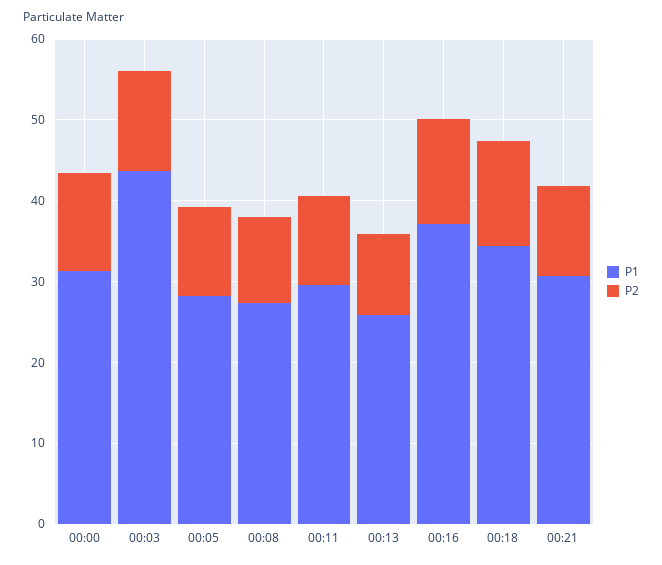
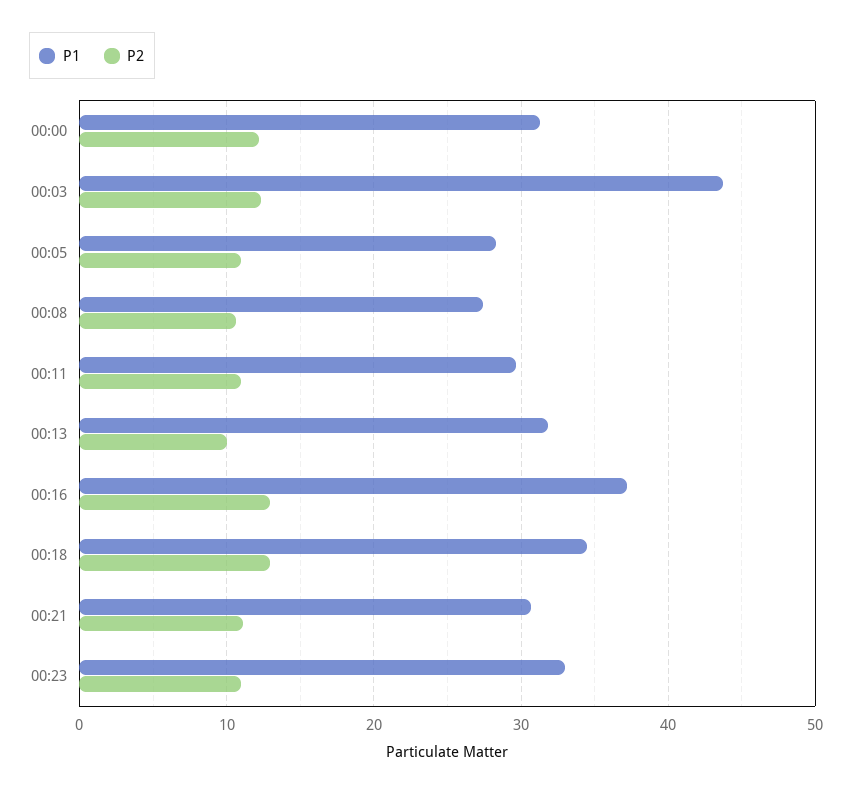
P1, 00:13: 26 -> 32
P1, 00:23: none -> 33
P2, 00:23: none -> 11

